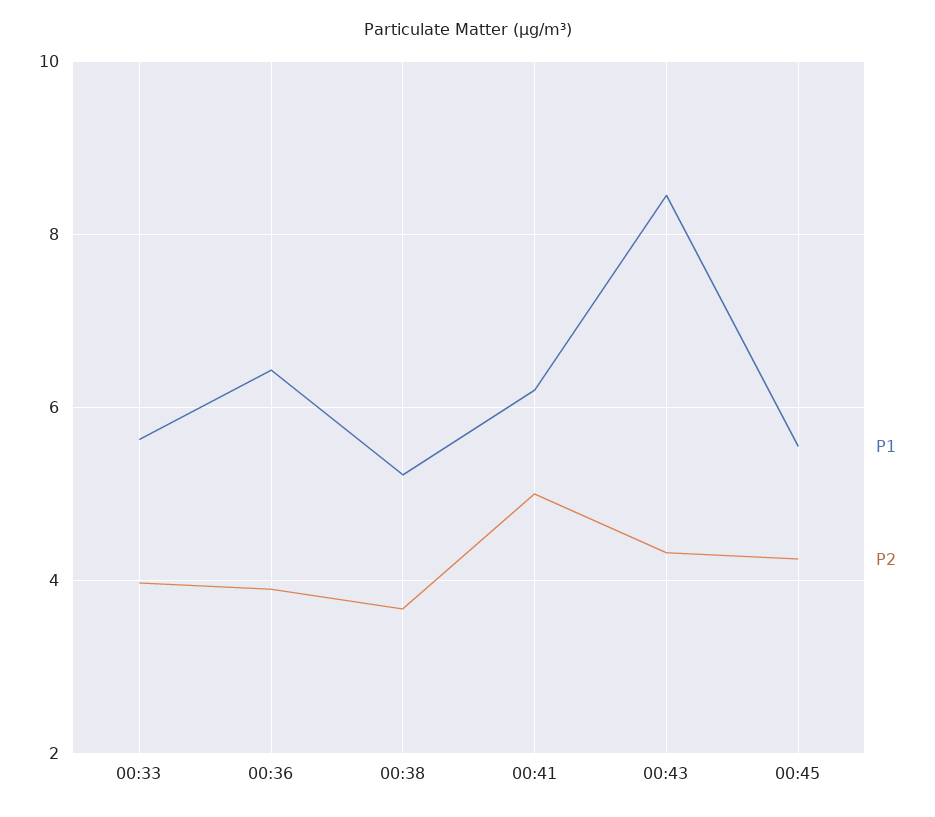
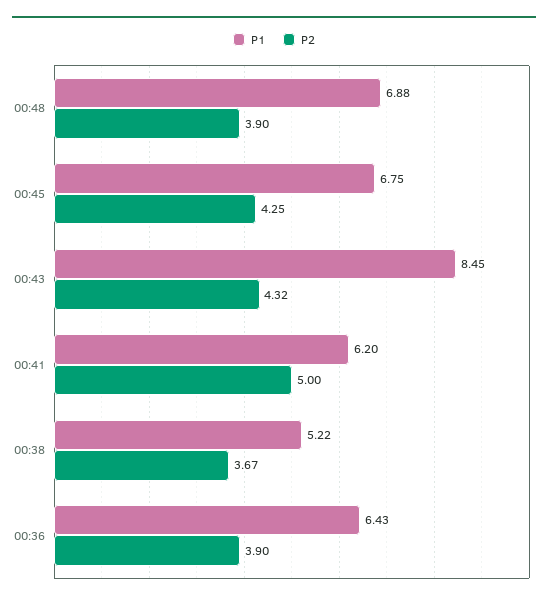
P1, 00:33: 5.6 -> none
P2, 00:33: 4 -> none
P1, 00:45: 5.6 -> 6.75
P1, 00:48: none -> 6.88
P2, 00:48: none -> 3.9

